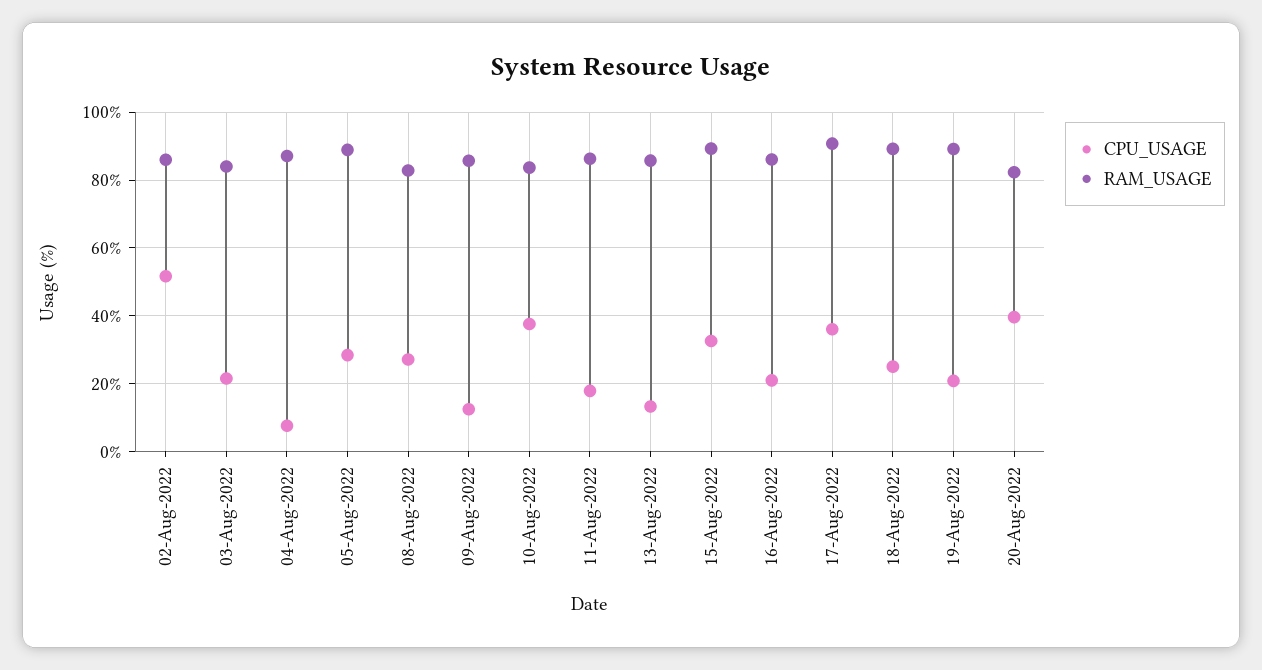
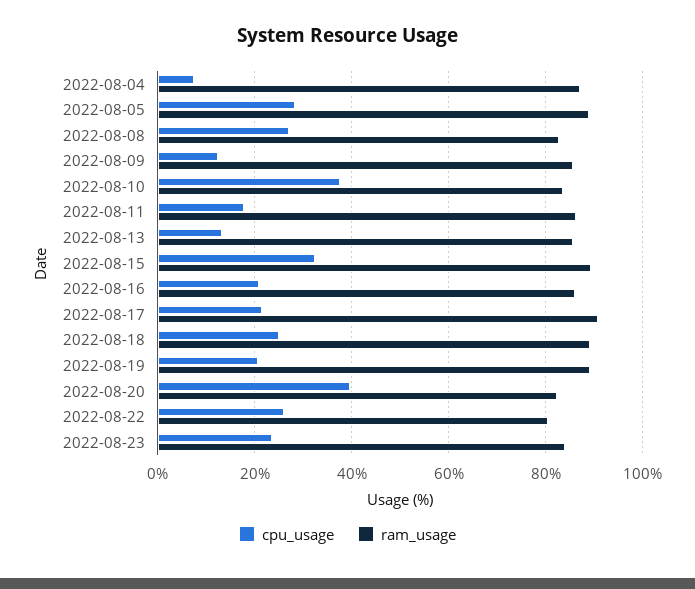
CPU_USAGE, 02-Aug-2022: 52 -> none
RAM_USAGE, 02-Aug-2022: 86 -> none
CPU_USAGE, 03-Aug-2022: 22 -> none
RAM_USAGE, 03-Aug-2022: 84 -> none
CPU_USAGE, 17-Aug-2022: 36 -> 22
CPU_USAGE, 2022-08-22: none -> 26
RAM_USAGE, 2022-08-22: none -> 80
CPU_USAGE, 2022-08-23: none -> 24
RAM_USAGE, 2022-08-23: none -> 84

